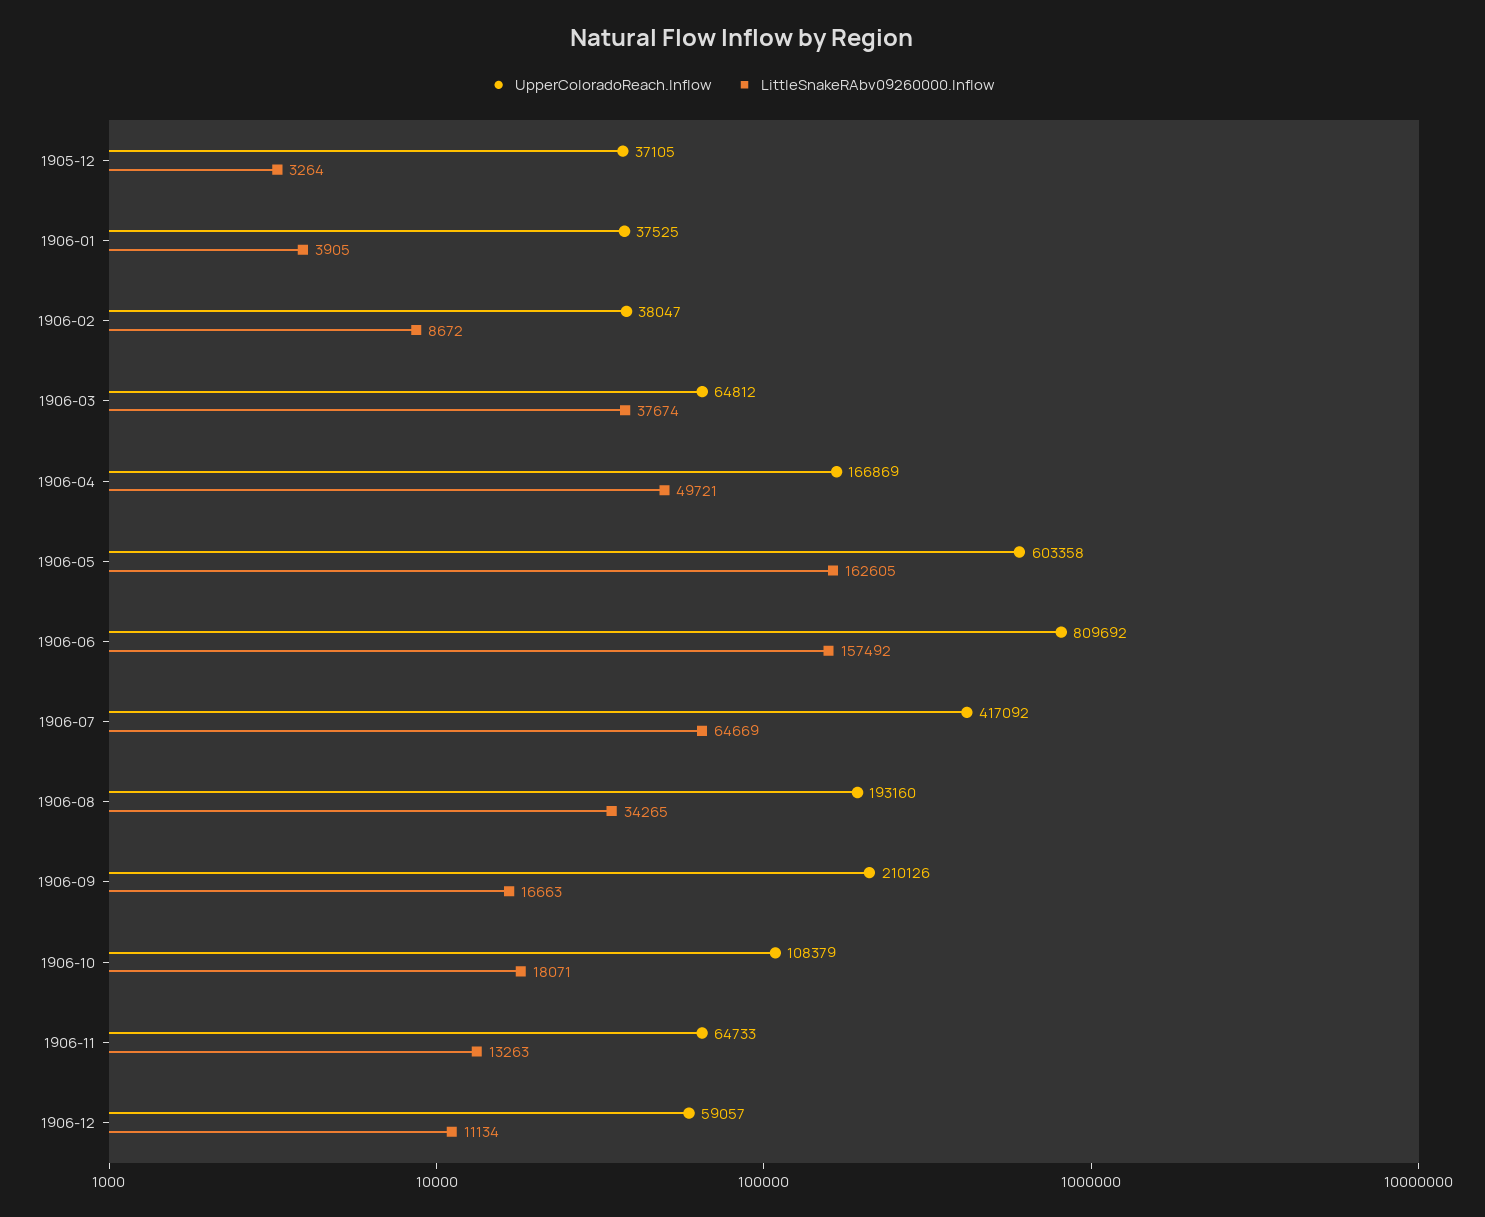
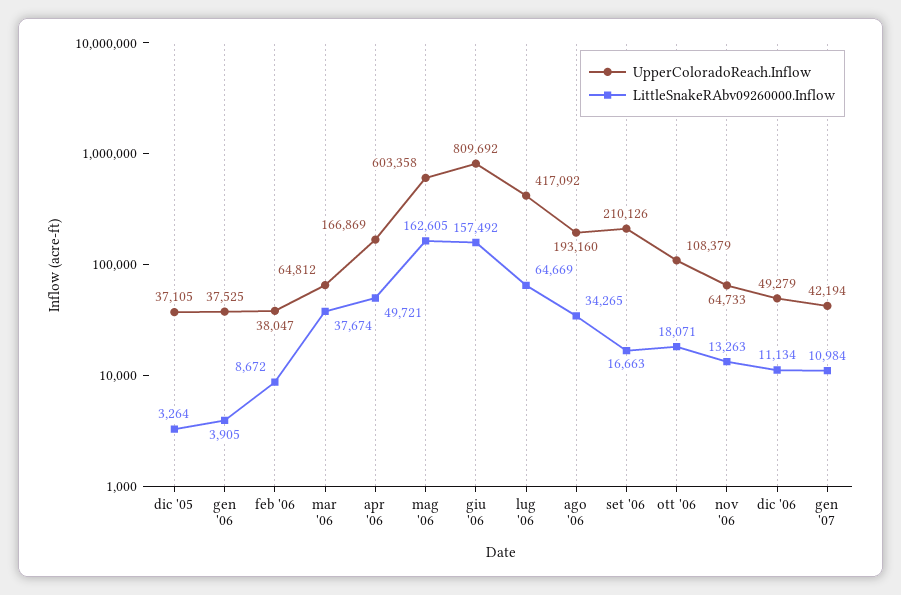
UpperColoradoReach.Inflow, 1906-12: 59057 -> 49279
UpperColoradoReach.Inflow, gen '07: none -> 42194
LittleSnakeRAbv09260000.Inflow, gen '07: none -> 10984

